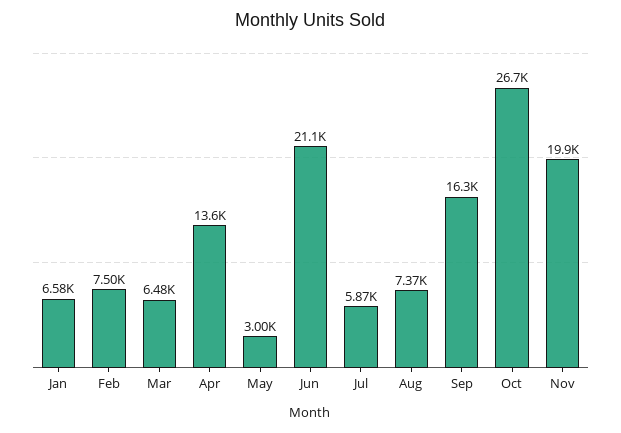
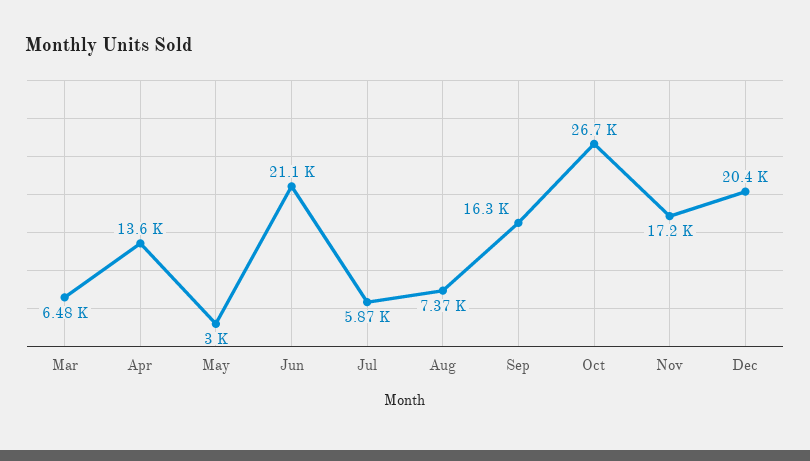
Jan: 6580 -> none
Feb: 7500 -> none
Nov: 19900 -> 17200
Dec: none -> 20400

